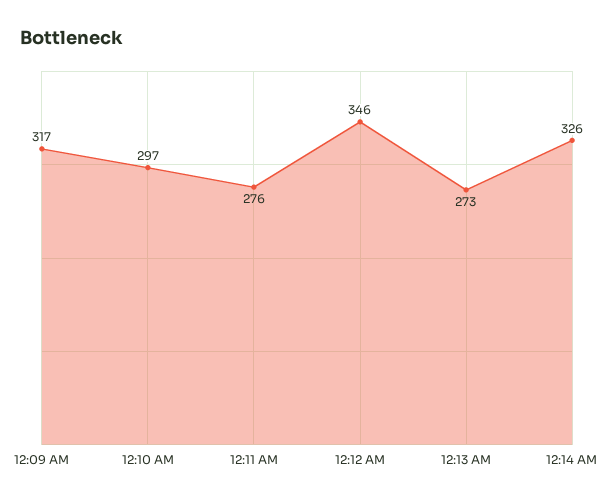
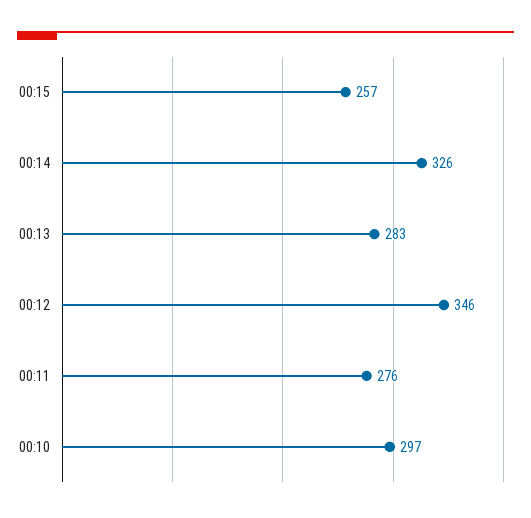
12:09 AM: 317 -> none
12:13 AM: 273 -> 283
00:15: none -> 257

